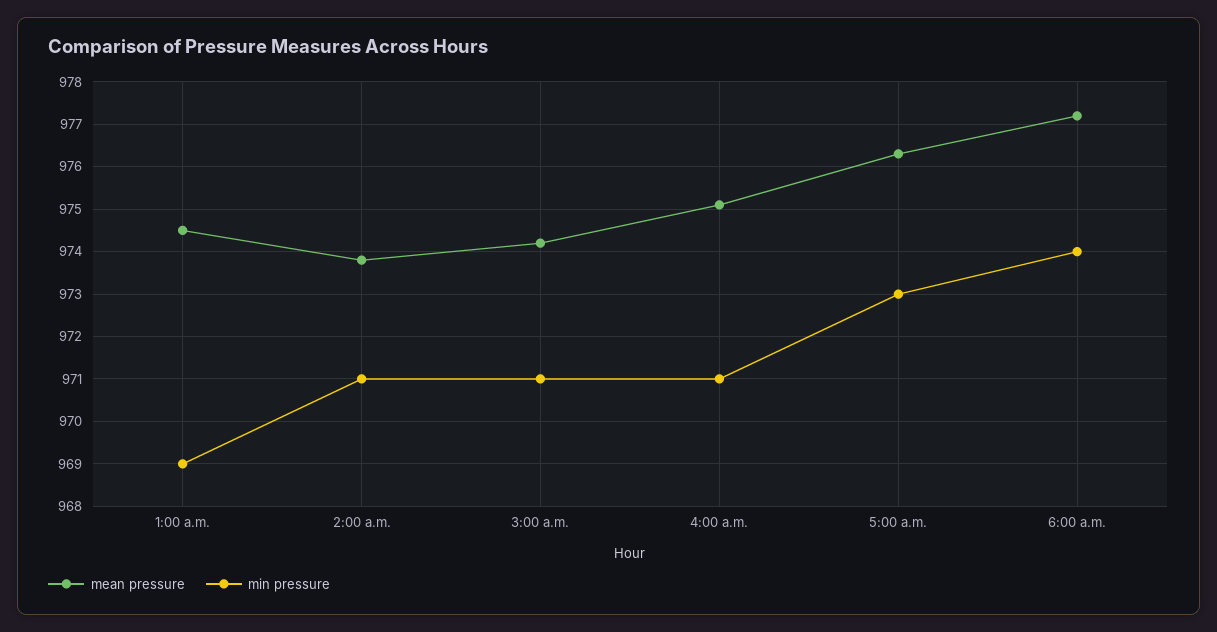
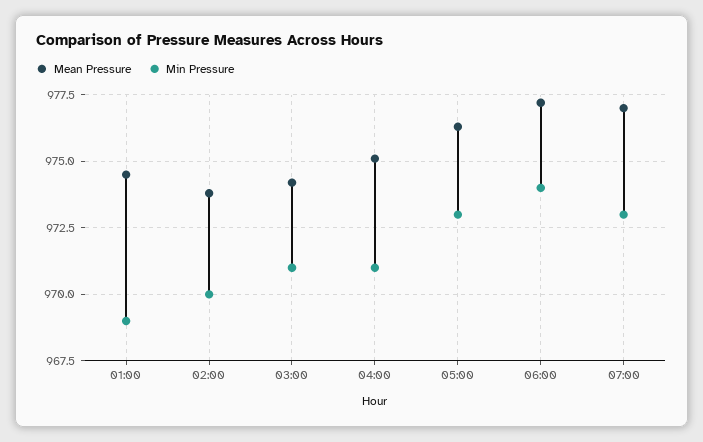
min pressure, 2:00 a.m.: 971 -> 970
mean pressure, 07:00: none -> 977
min pressure, 07:00: none -> 973

